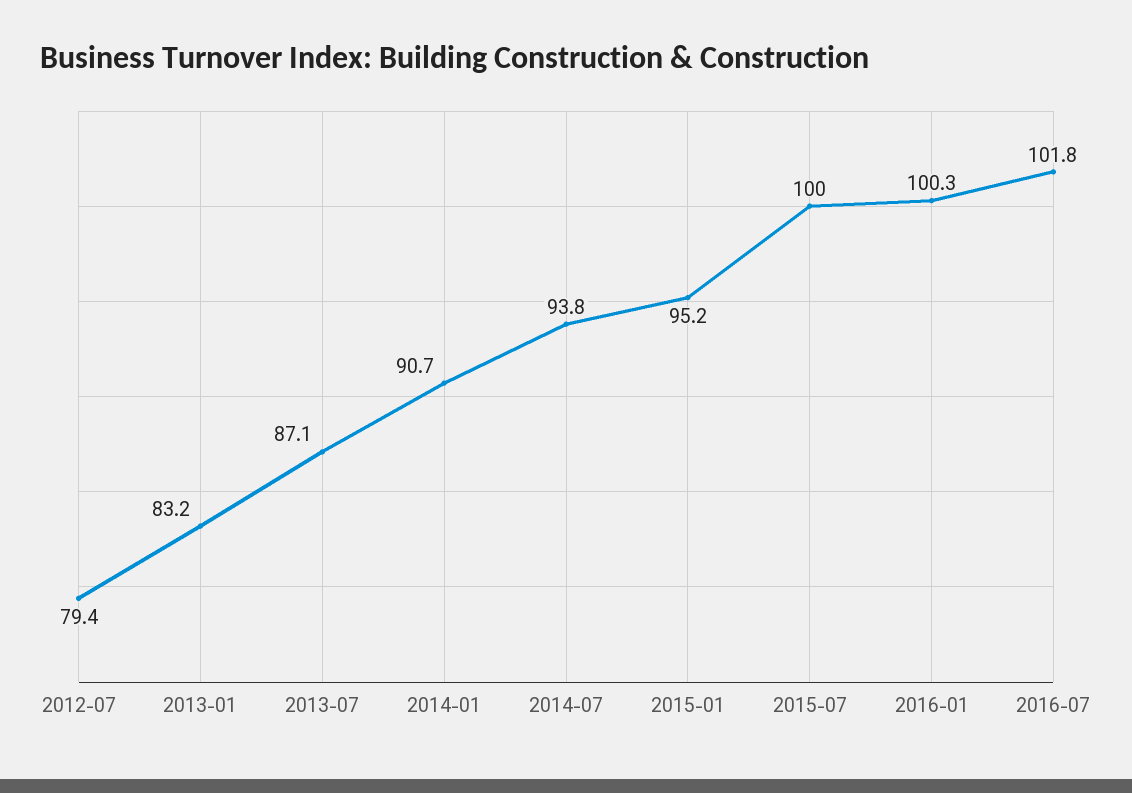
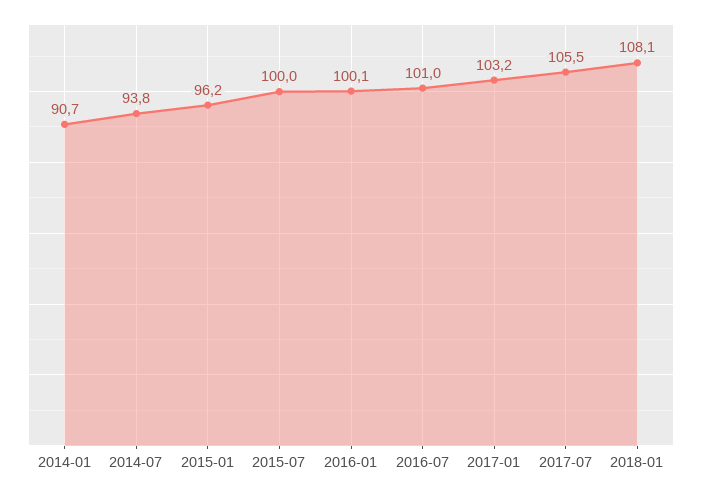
2012-07: 79.4 -> none
2013-01: 83.2 -> none
2013-07: 87.1 -> none
2015-01: 95.2 -> 96.2
2016-01: 100.3 -> 100.1
2016-07: 101.8 -> 101
2017-01: none -> 103.2
2017-07: none -> 105.5
2018-01: none -> 108.1

